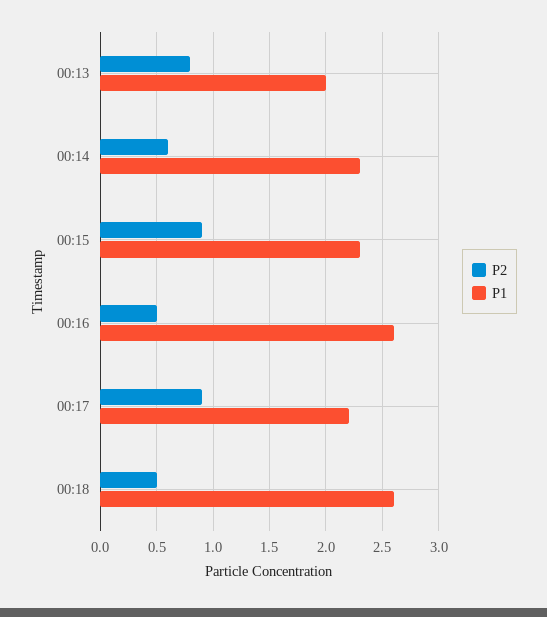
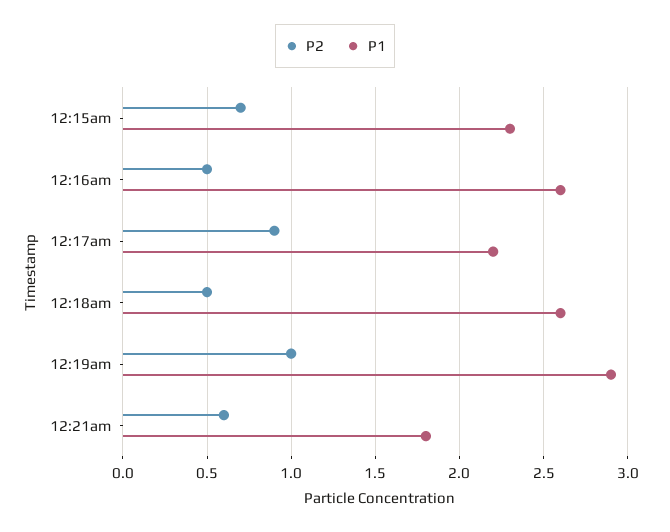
P2, 00:13: 0.8 -> none
P1, 00:13: 2 -> none
P2, 00:14: 0.6 -> none
P1, 00:14: 2.3 -> none
P2, 00:15: 0.9 -> 0.7
P2, 12:19am: none -> 1
P1, 12:19am: none -> 2.9
P2, 12:21am: none -> 0.6
P1, 12:21am: none -> 1.8

